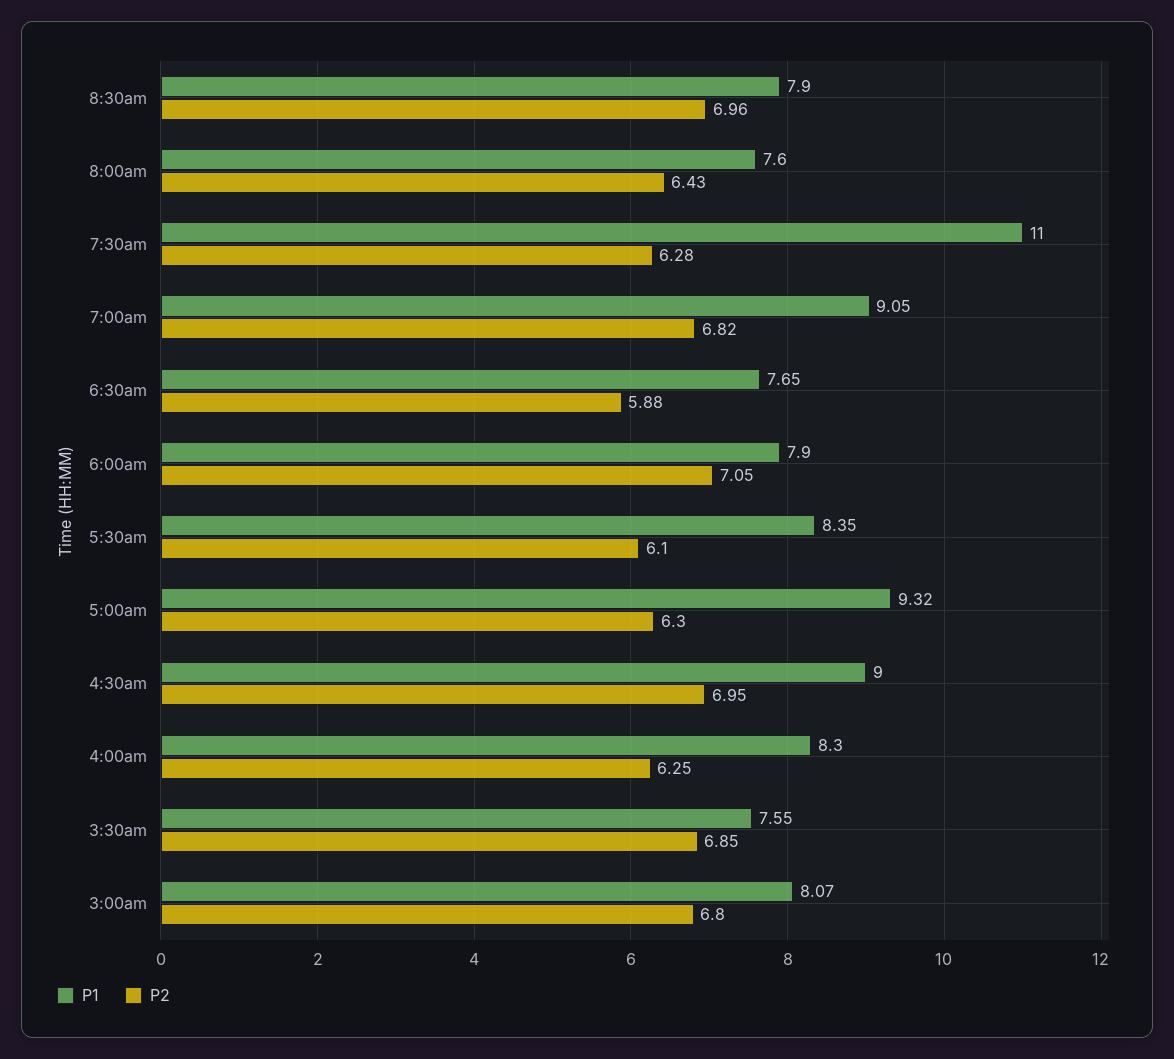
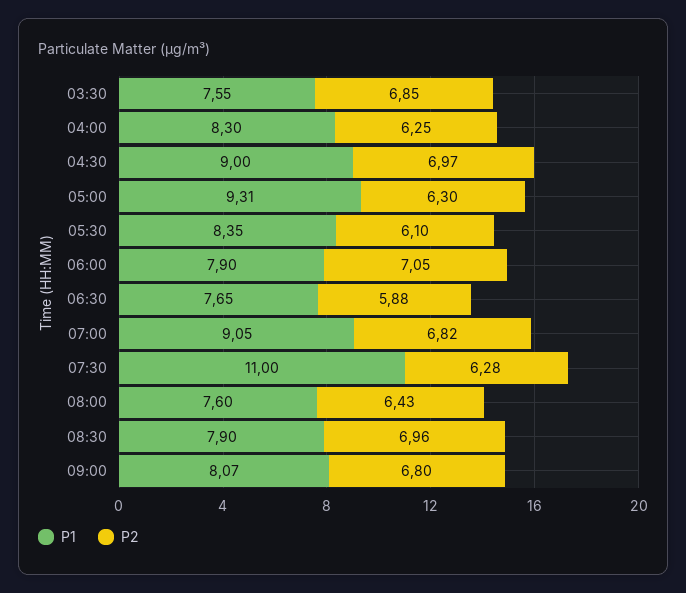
P1, 5:00am: 9.32 -> 9.31
P2, 4:30am: 6.95 -> 6.97
P1, 3:00am: 8.07 -> none
P2, 3:00am: 6.8 -> none
P1, 09:00: none -> 8.07
P2, 09:00: none -> 6.8

